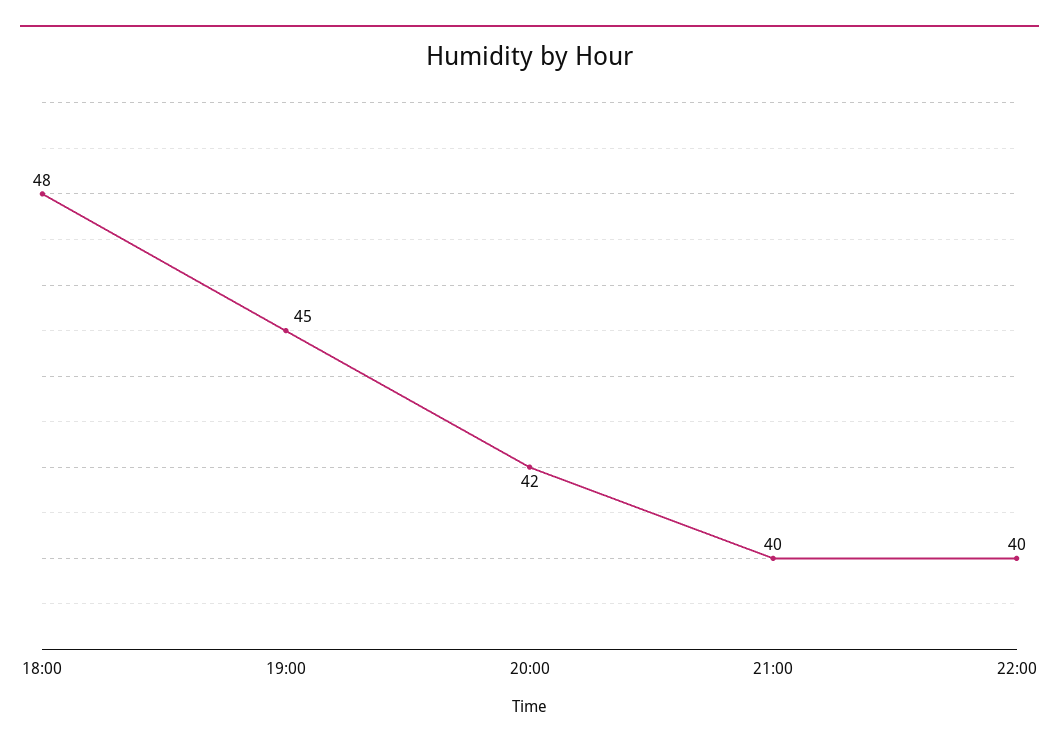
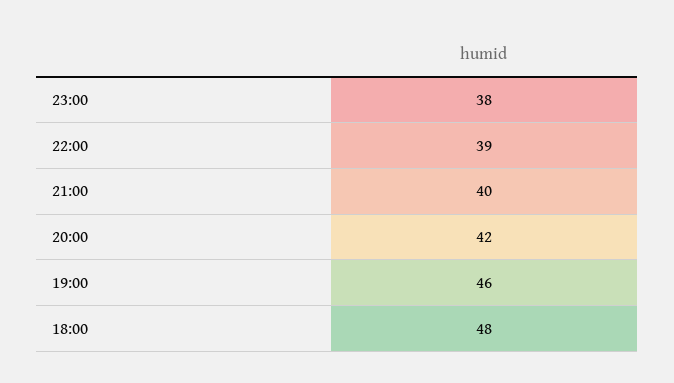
19:00: 45 -> 46
22:00: 40 -> 39
23:00: none -> 38

